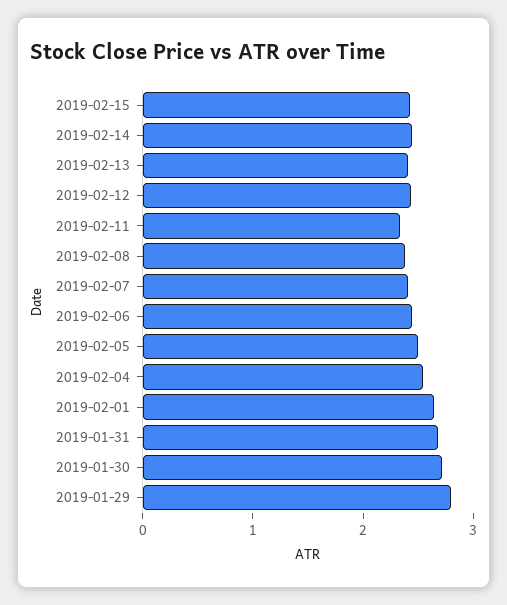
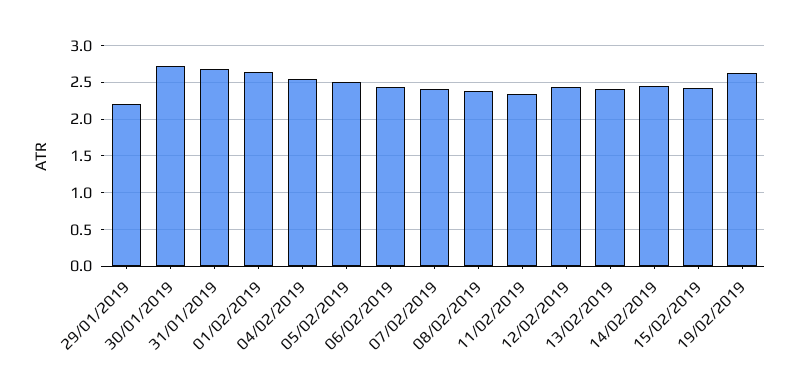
2019-01-29: 2.8 -> 2.2
19/02/2019: none -> 2.6

